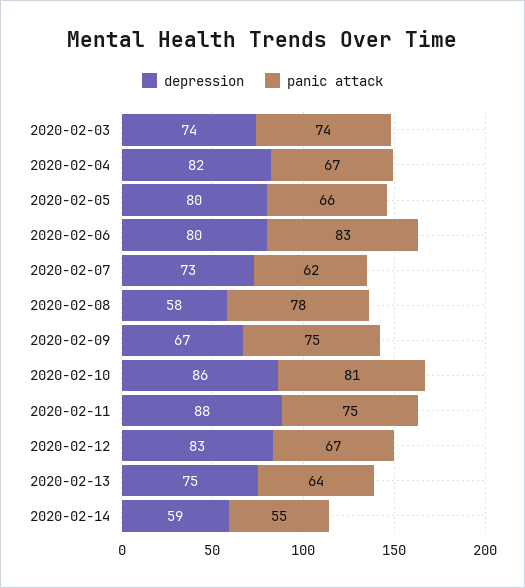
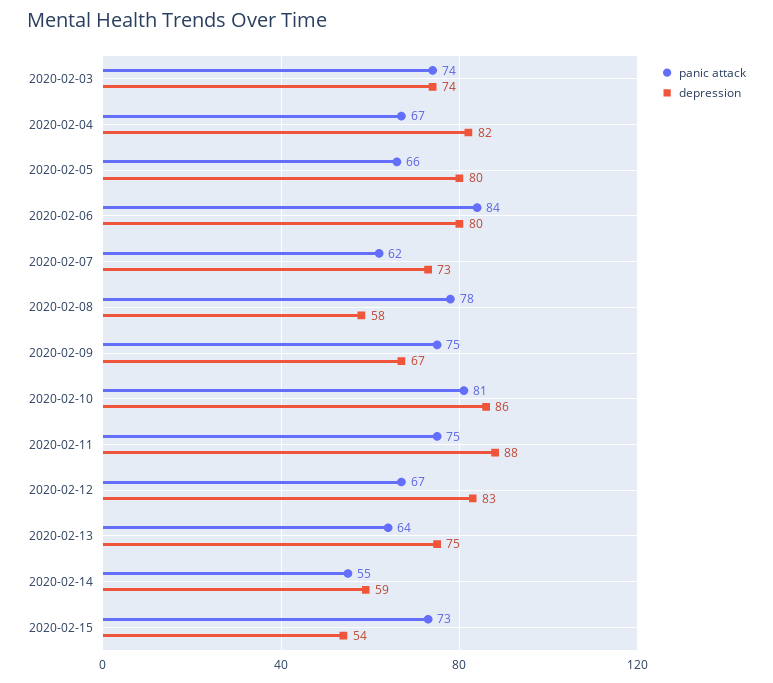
panic attack, 2020-02-06: 83 -> 84
panic attack, 2020-02-15: none -> 73
depression, 2020-02-15: none -> 54

